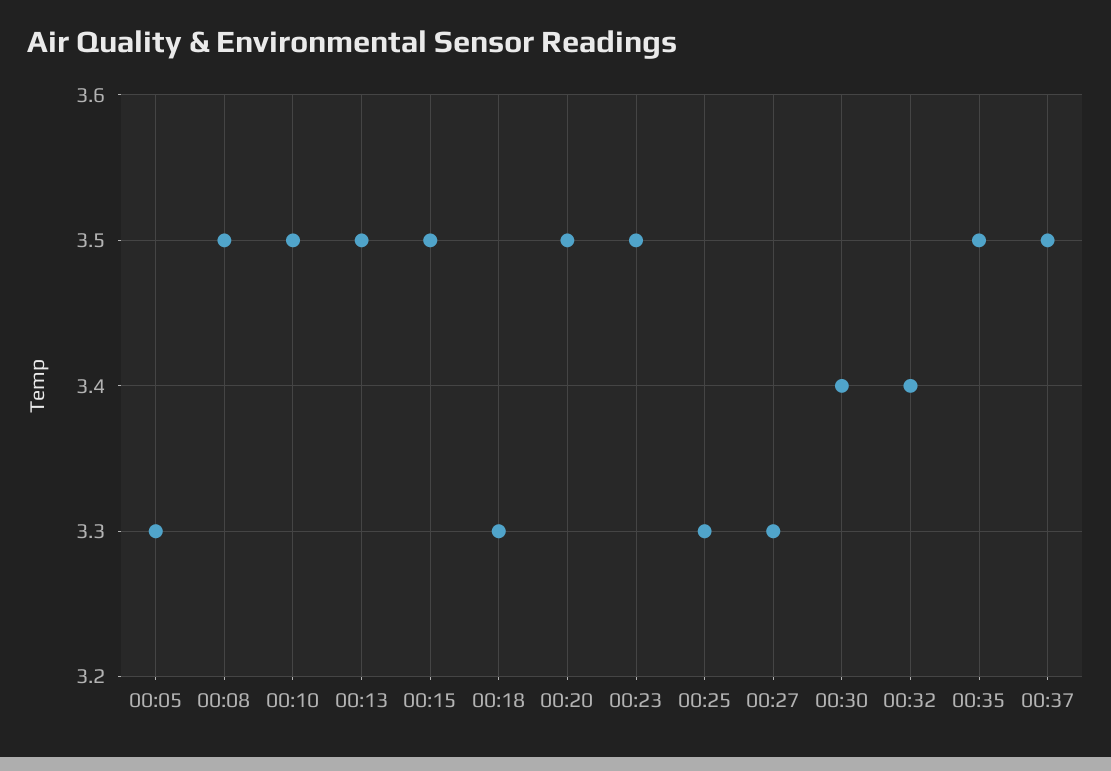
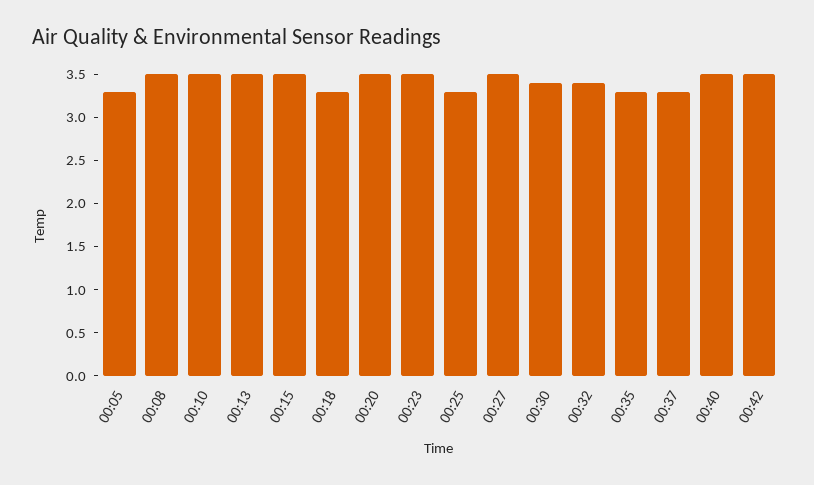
00:27: 3.3 -> 3.5
00:35: 3.5 -> 3.3
00:37: 3.5 -> 3.3
00:40: none -> 3.5
00:42: none -> 3.5

